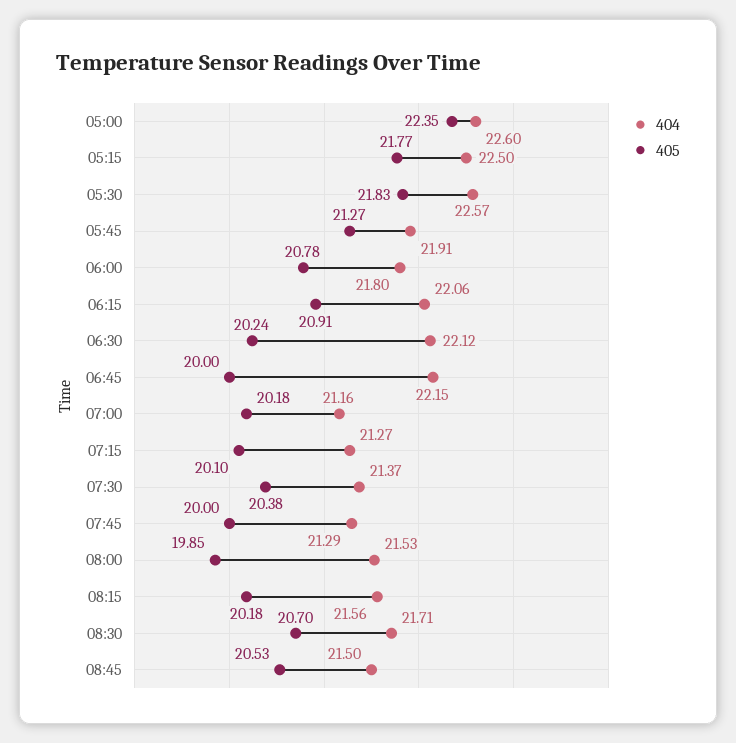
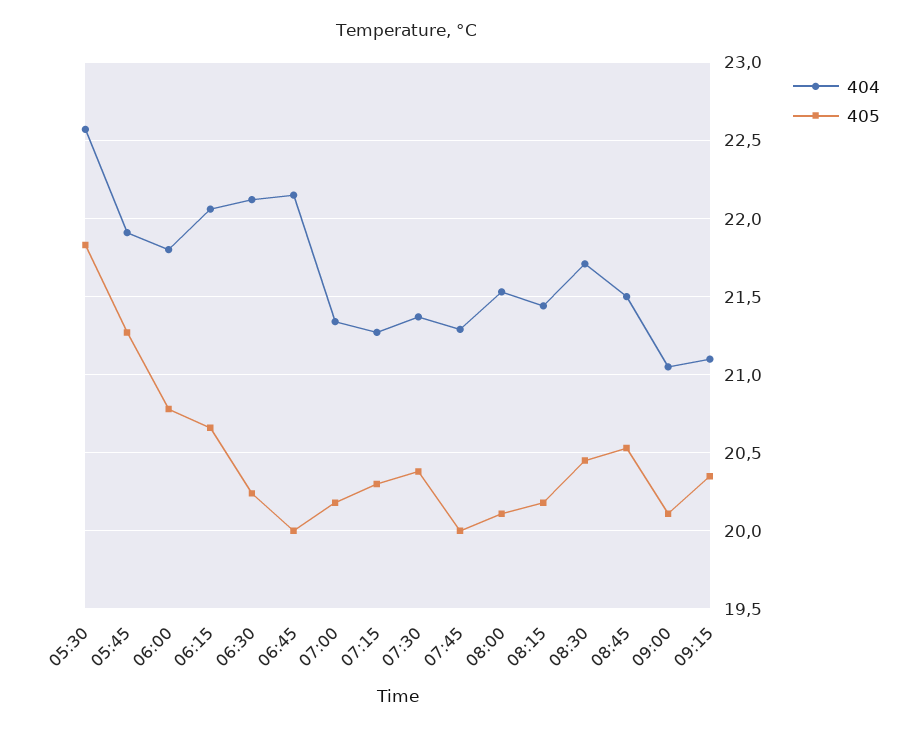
404, 05:00: 22.6 -> none
405, 05:00: 22.35 -> none
404, 05:15: 22.5 -> none
405, 05:15: 21.77 -> none
405, 06:15: 20.91 -> 20.65
404, 07:00: 21.16 -> 21.35
405, 07:15: 20.1 -> 20.3
405, 08:00: 19.85 -> 20.1
404, 08:15: 21.56 -> 21.45
405, 08:30: 20.7 -> 20.45
404, 09:00: none -> 21.05
405, 09:00: none -> 20.1
404, 09:15: none -> 21.1
405, 09:15: none -> 20.35

